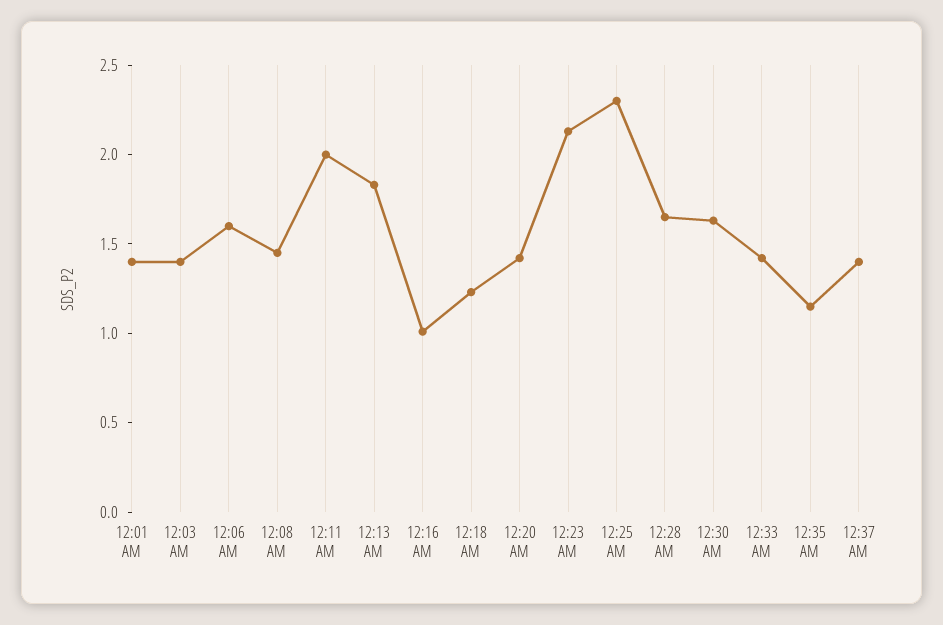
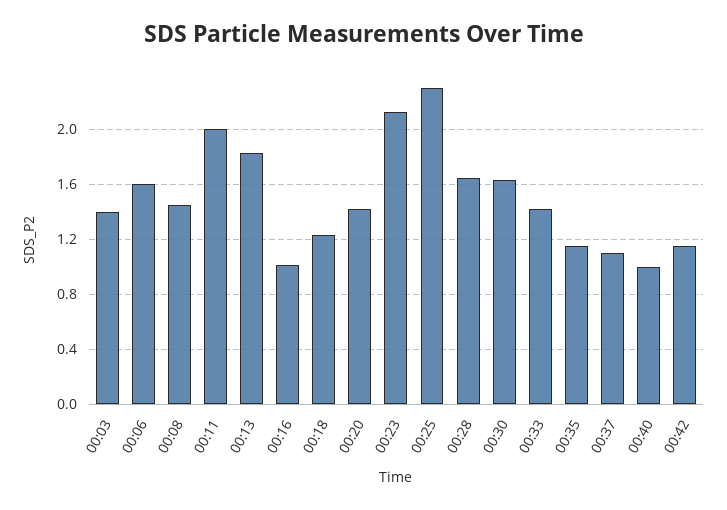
12:01 AM: 1.4 -> none
12:37 AM: 1.4 -> 1.1
00:40: none -> 1
00:42: none -> 1.15

